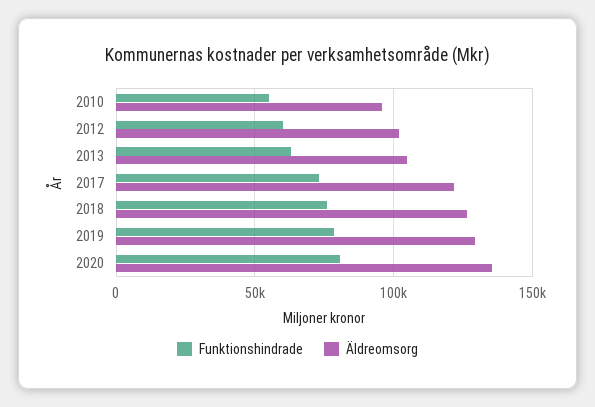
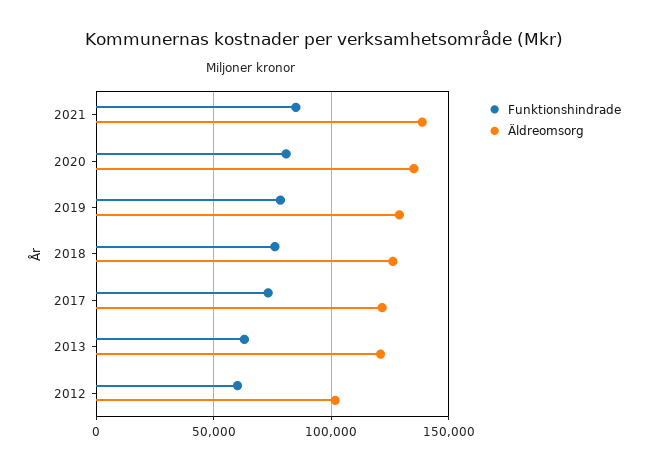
Funktionshindrade, 2010: 55000 -> none
Äldreomsorg, 2010: 95000 -> none
Äldreomsorg, 2013: 105000 -> 120000
Funktionshindrade, 2021: none -> 85000
Äldreomsorg, 2021: none -> 140000

